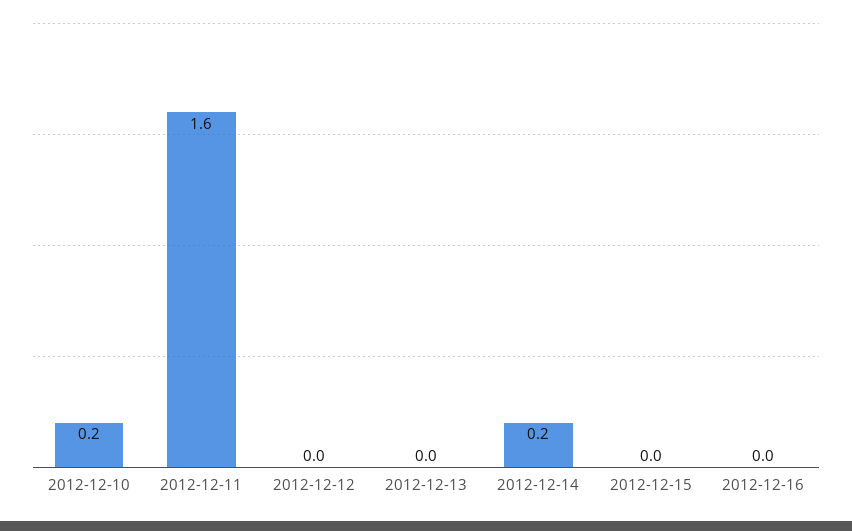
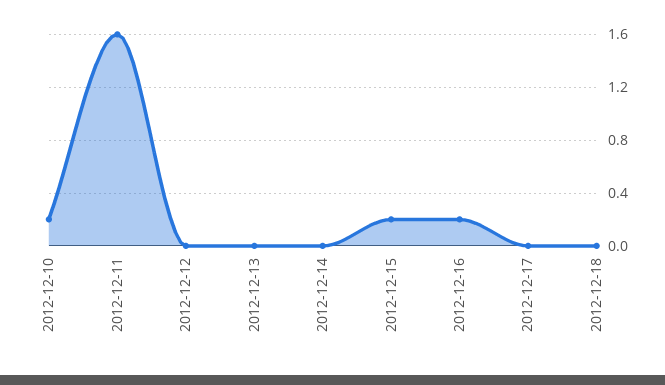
2012-12-14: 0.2 -> 0
2012-12-15: 0 -> 0.2
2012-12-16: 0 -> 0.2
2012-12-17: none -> 0
2012-12-18: none -> 0

